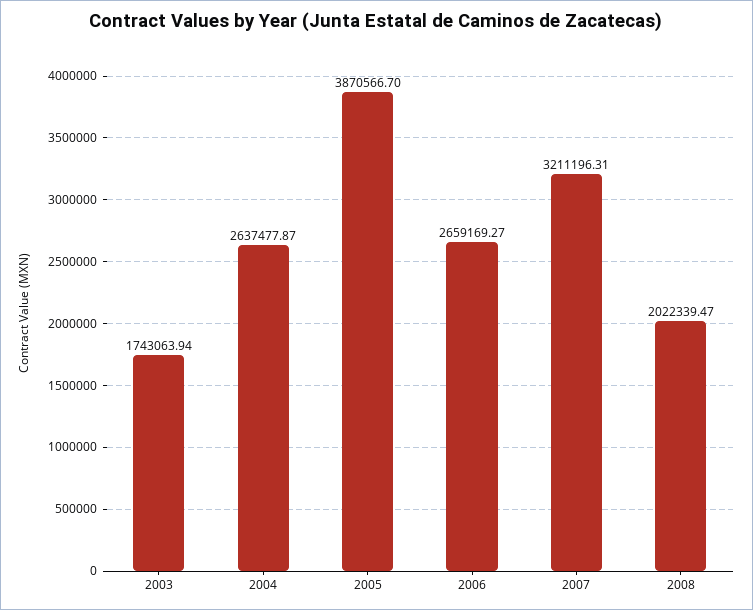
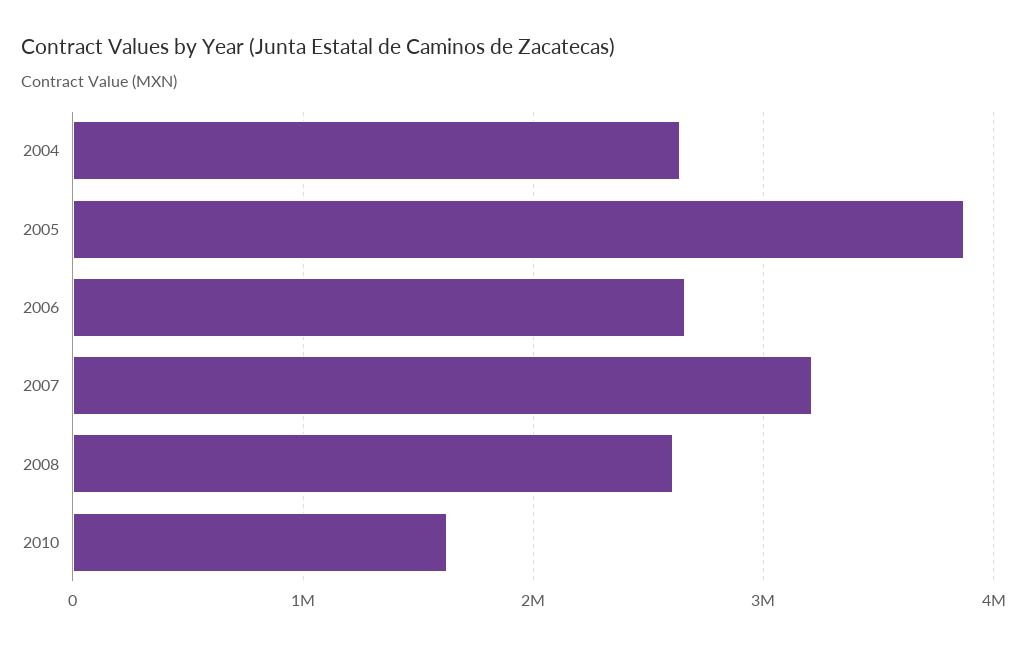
2003: 1743063.94 -> none
2008: 2022339.47 -> 2600000
2010: none -> 1600000

